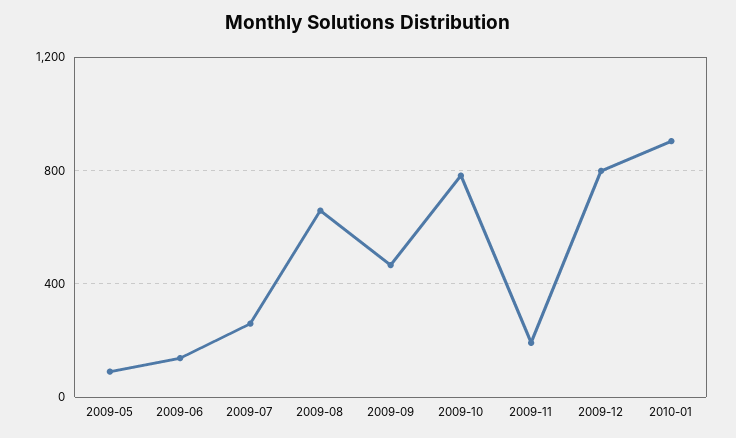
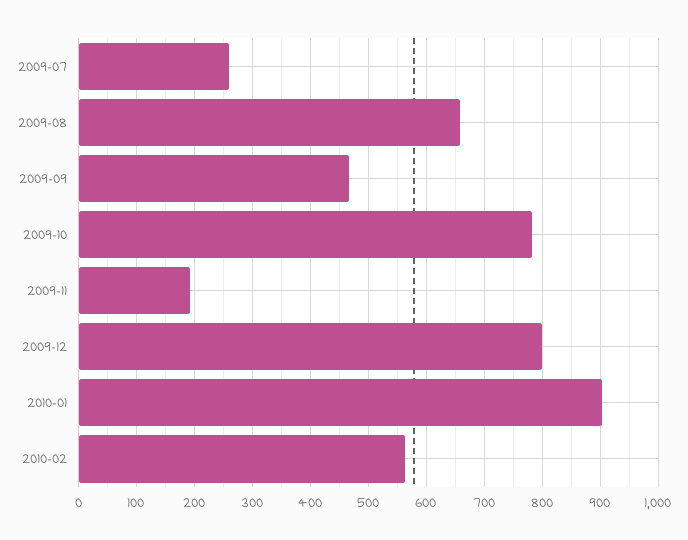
2009-05: 100 -> none
2009-06: 150 -> none
2010-02: none -> 560

